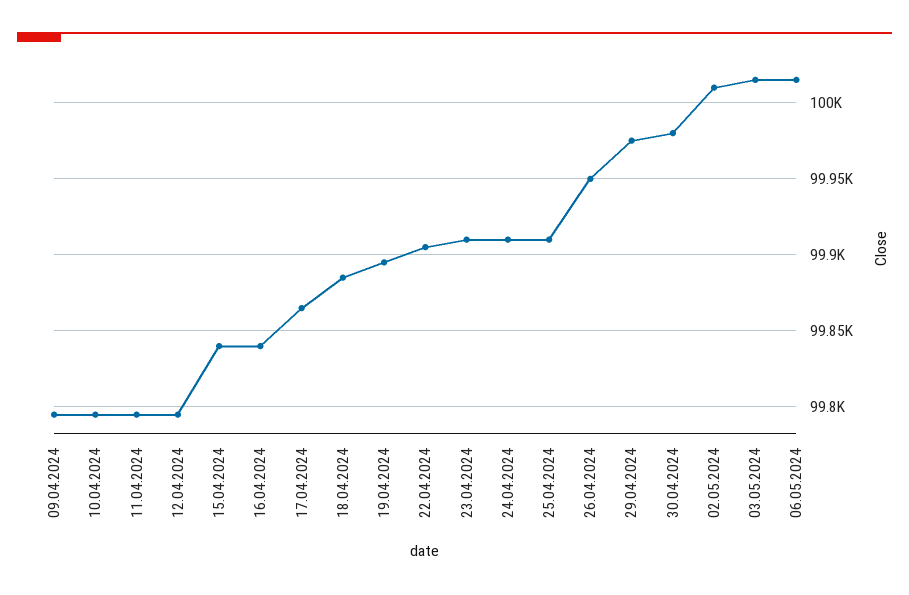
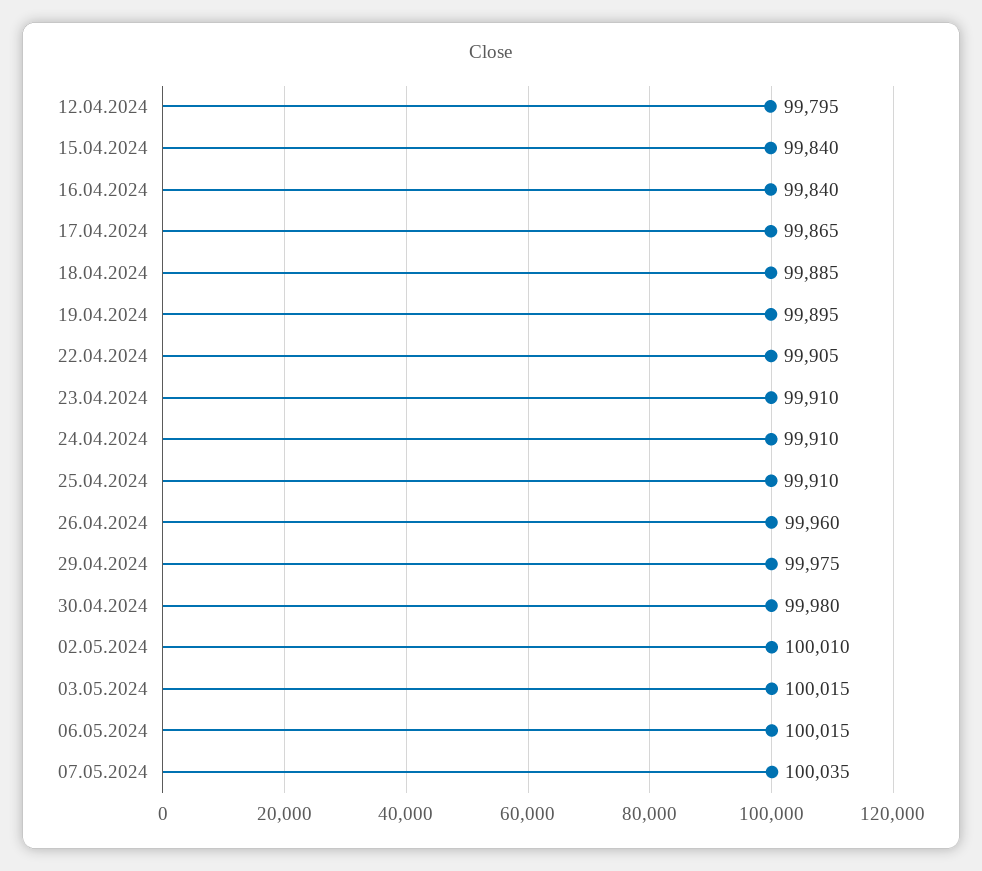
09.04.2024: 99795 -> none
10.04.2024: 99795 -> none
11.04.2024: 99795 -> none
26.04.2024: 99950 -> 99960
07.05.2024: none -> 100035

